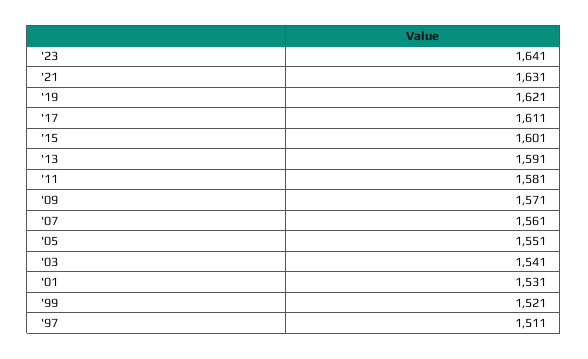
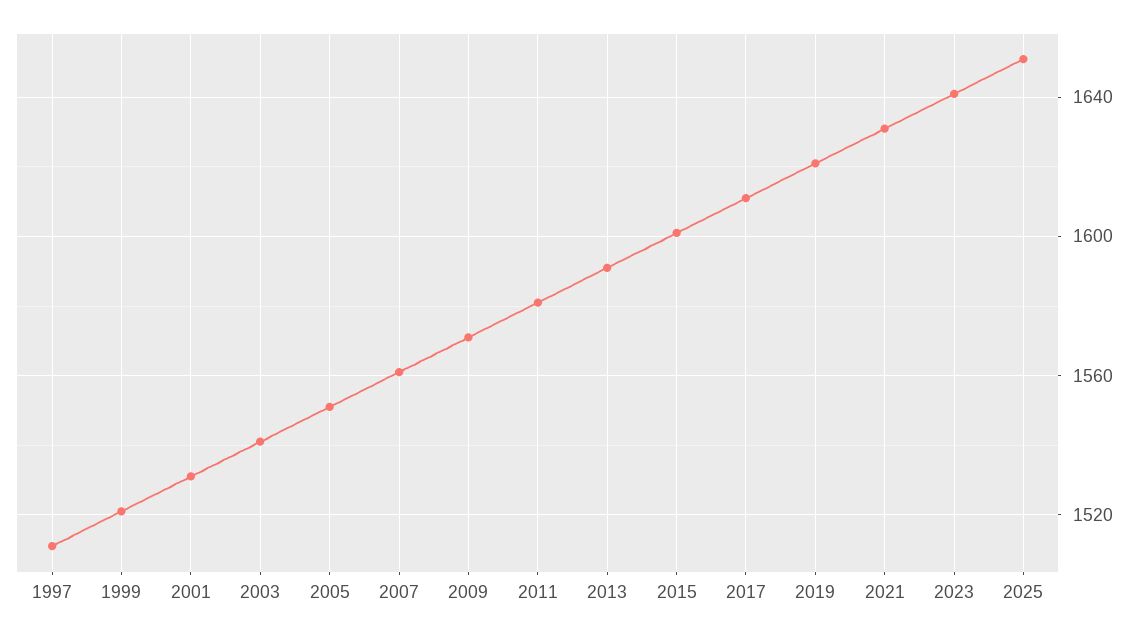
2025: none -> 1650

